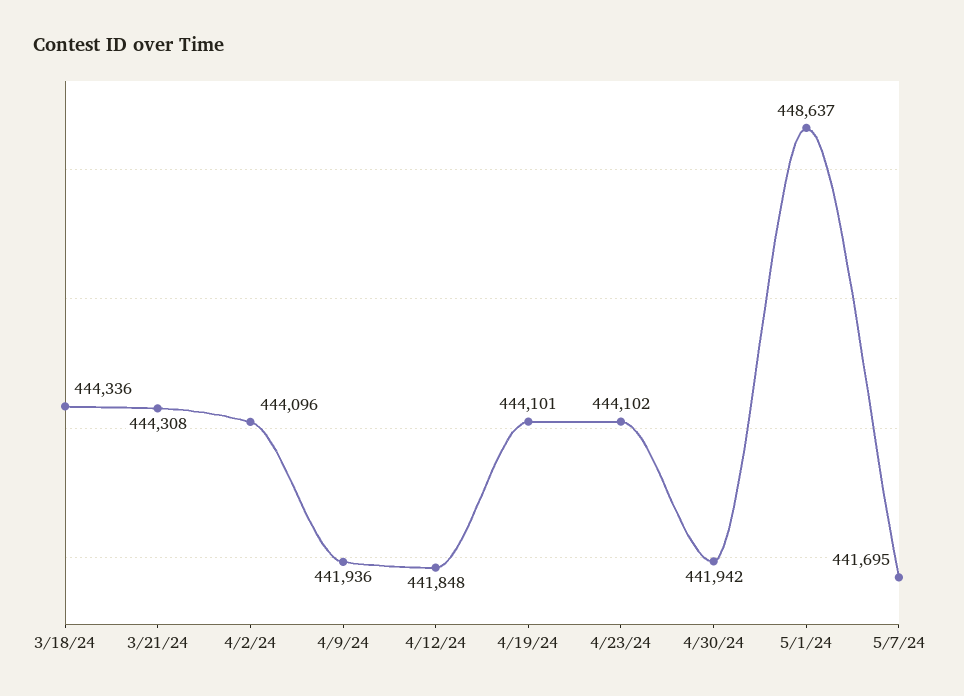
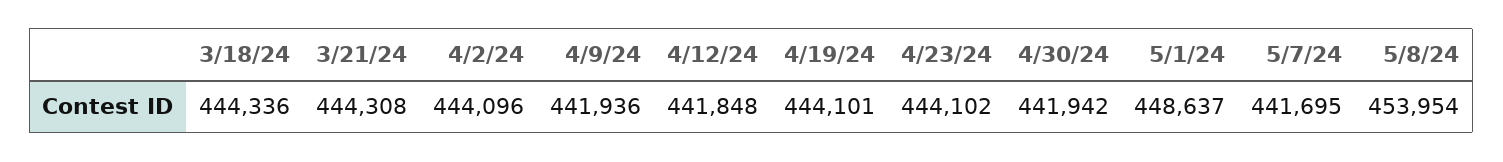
5/8/24: none -> 453954

